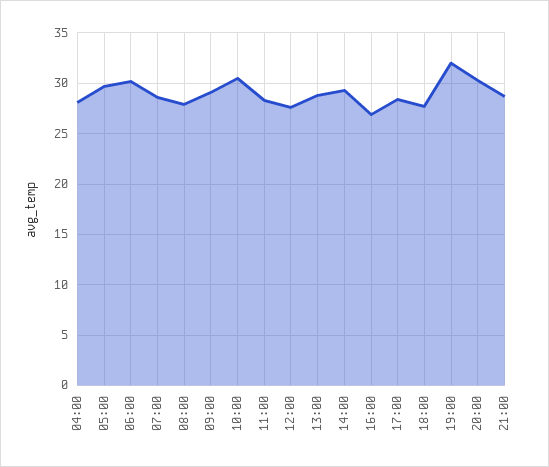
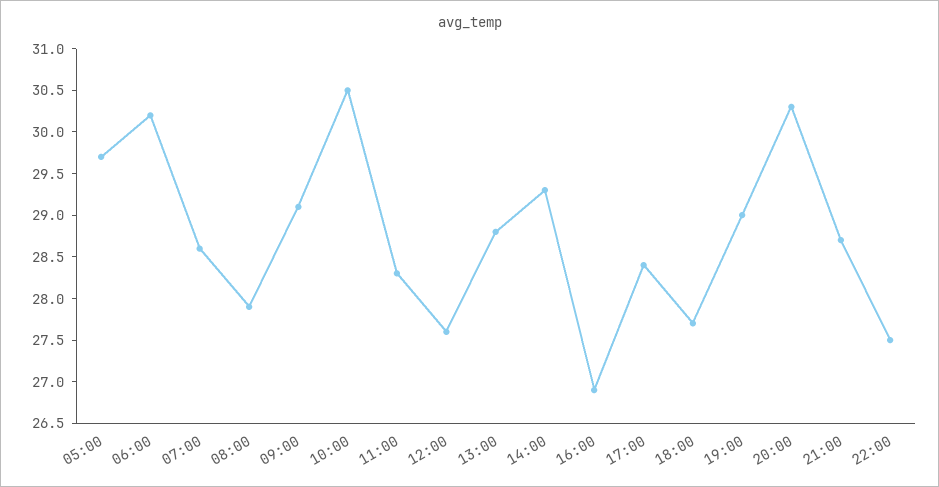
04:00: 28 -> none
19:00: 32 -> 29
22:00: none -> 27.5

